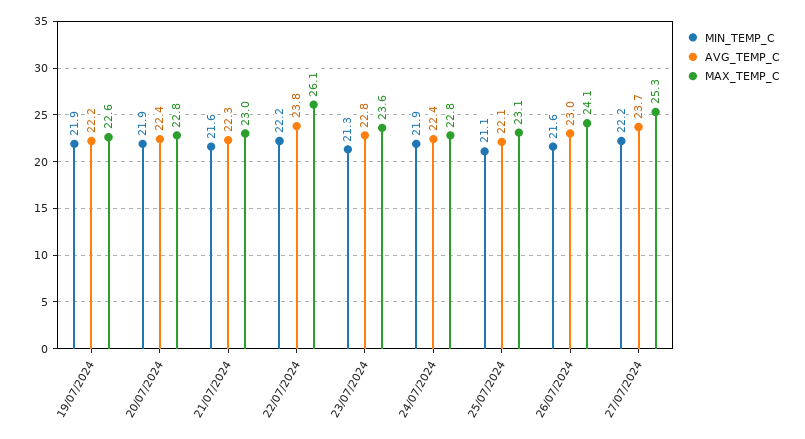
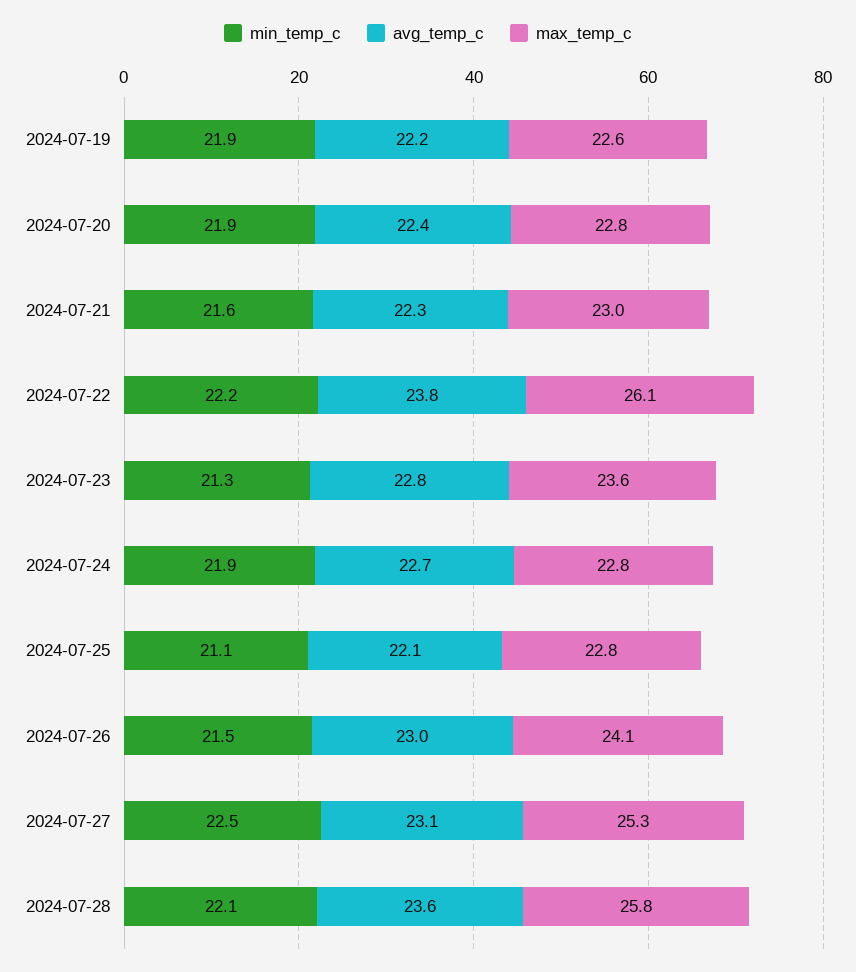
AVG_TEMP_C, 24/07/2024: 22.4 -> 22.7
MAX_TEMP_C, 25/07/2024: 23.1 -> 22.8
MIN_TEMP_C, 26/07/2024: 21.6 -> 21.5
MIN_TEMP_C, 27/07/2024: 22.2 -> 22.5
AVG_TEMP_C, 27/07/2024: 23.7 -> 23.1
MIN_TEMP_C, 2024-07-28: none -> 22.1
AVG_TEMP_C, 2024-07-28: none -> 23.6
MAX_TEMP_C, 2024-07-28: none -> 25.8

